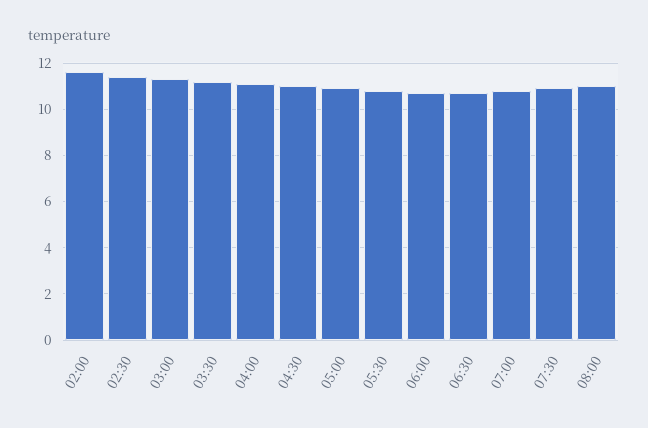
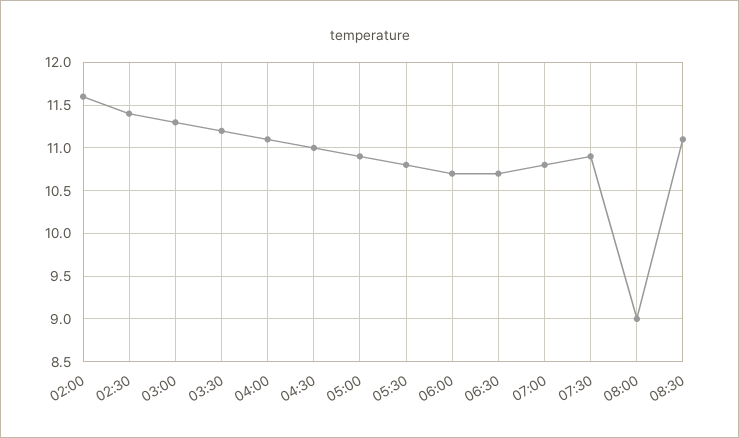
08:00: 11 -> 9
08:30: none -> 11.1

